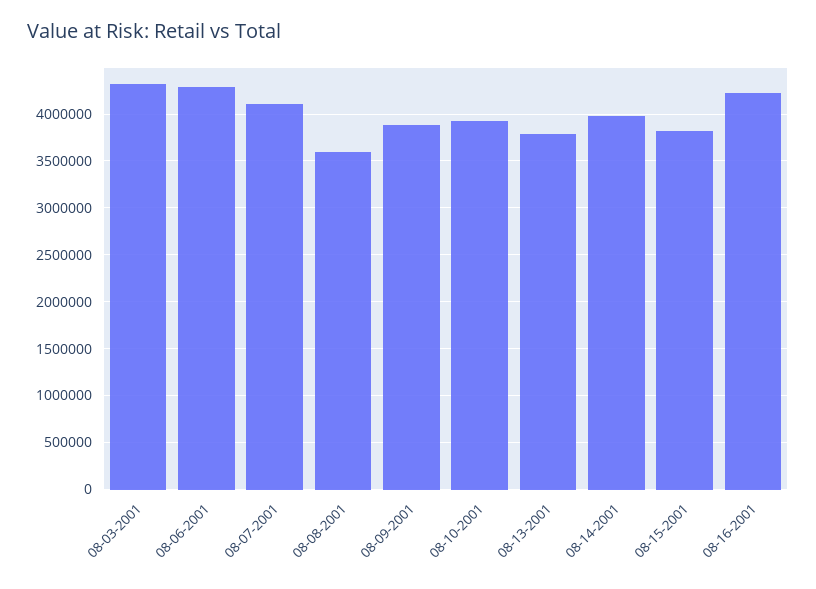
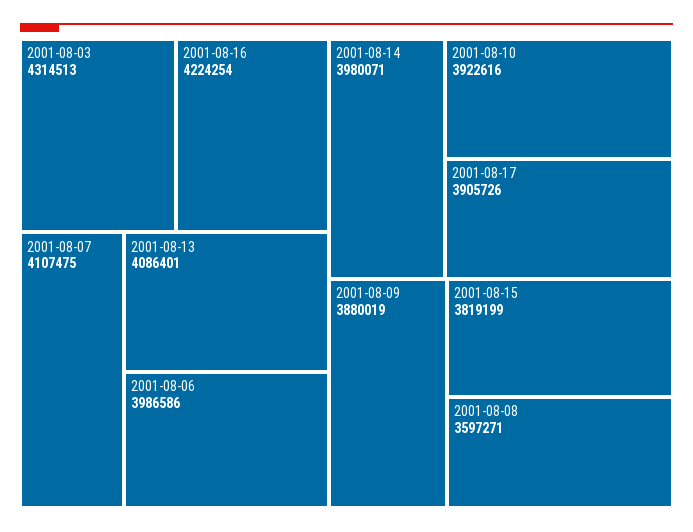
08-06-2001: 4300000 -> 3986586
08-13-2001: 3800000 -> 4086401
2001-08-17: none -> 3905726

